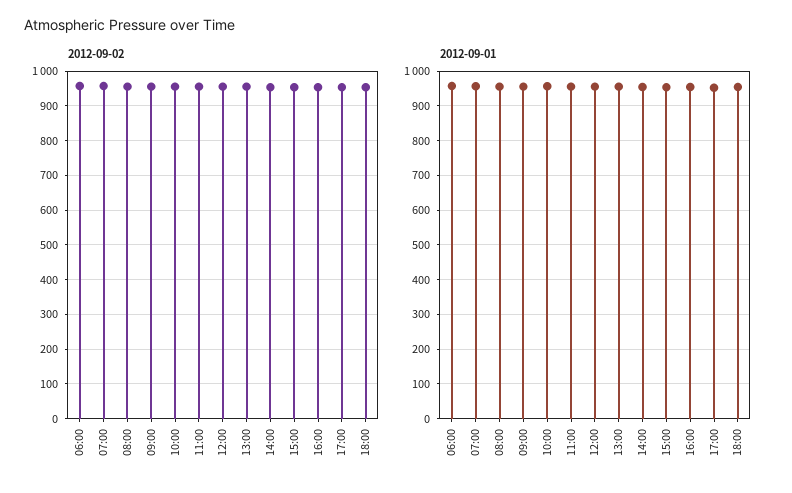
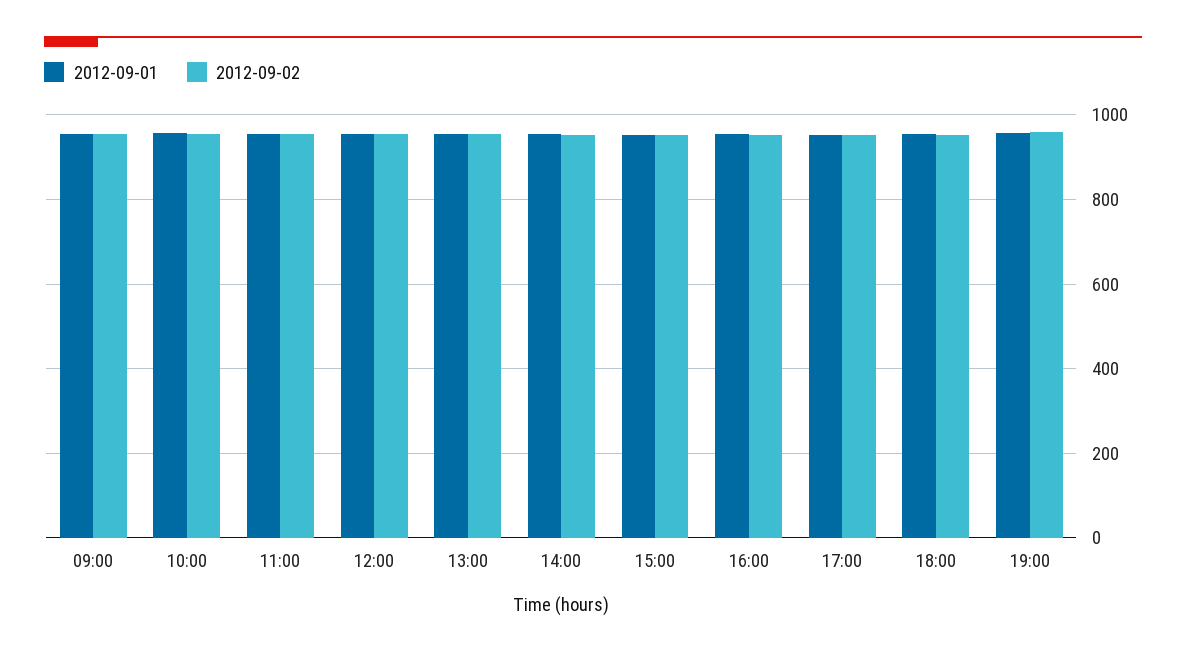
2012-09-02, 06:00: 960 -> none
2012-09-02, 07:00: 960 -> none
2012-09-02, 08:00: 960 -> none
2012-09-01, 06:00: 960 -> none
2012-09-01, 07:00: 960 -> none
2012-09-01, 08:00: 960 -> none
2012-09-01, 19:00: none -> 960
2012-09-02, 19:00: none -> 960

